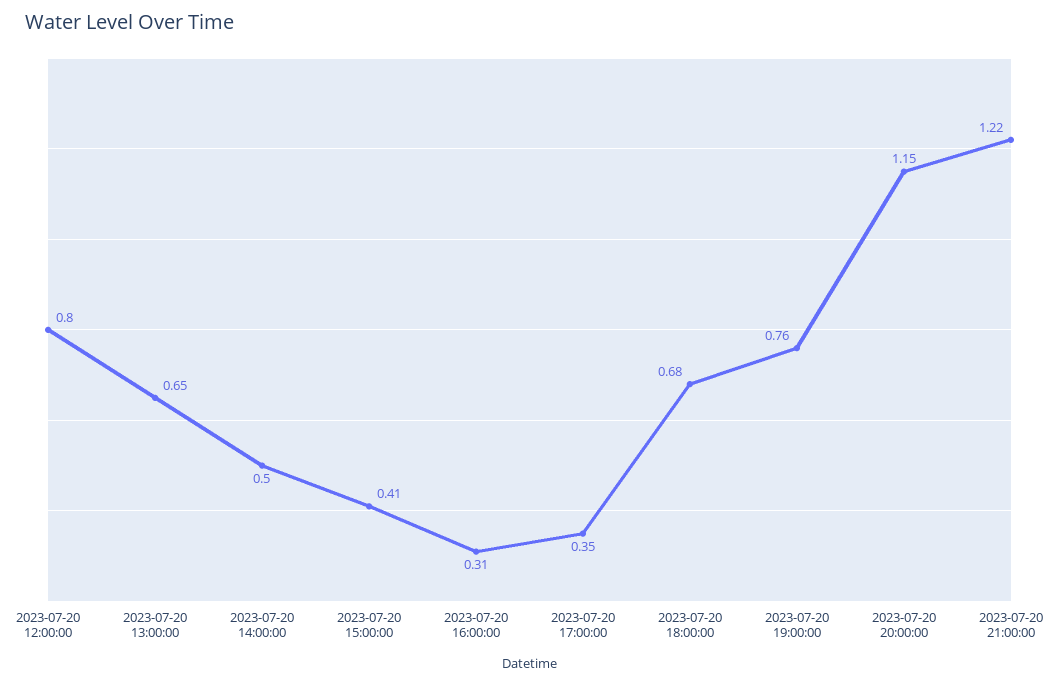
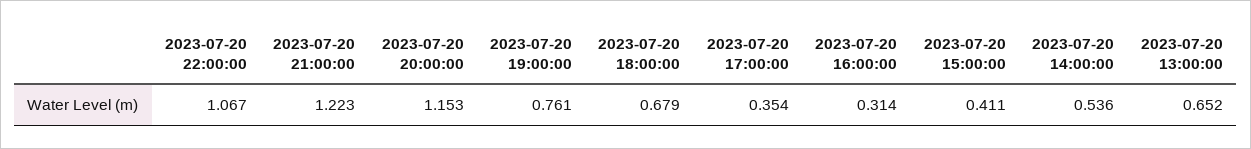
2023-07-20 12:00:00: 0.8 -> none
2023-07-20 14:00:00: 0.5 -> 0.536
2023-07-20 22:00:00: none -> 1.067

